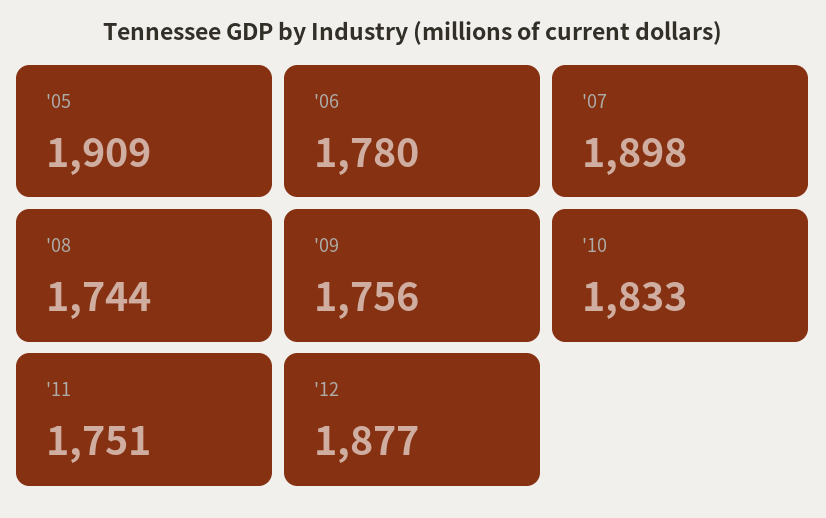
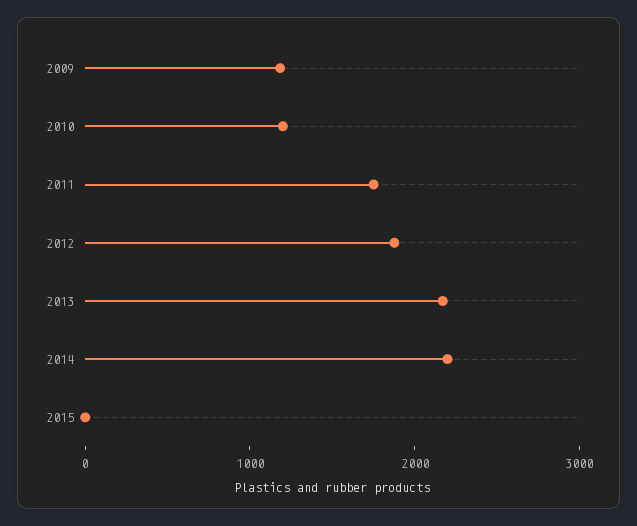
'05: 1909 -> none
'06: 1780 -> none
'07: 1898 -> none
'08: 1744 -> none
'09: 1756 -> 1200
'10: 1833 -> 1200
2013: none -> 2200
2014: none -> 2200
2015: none -> 0

